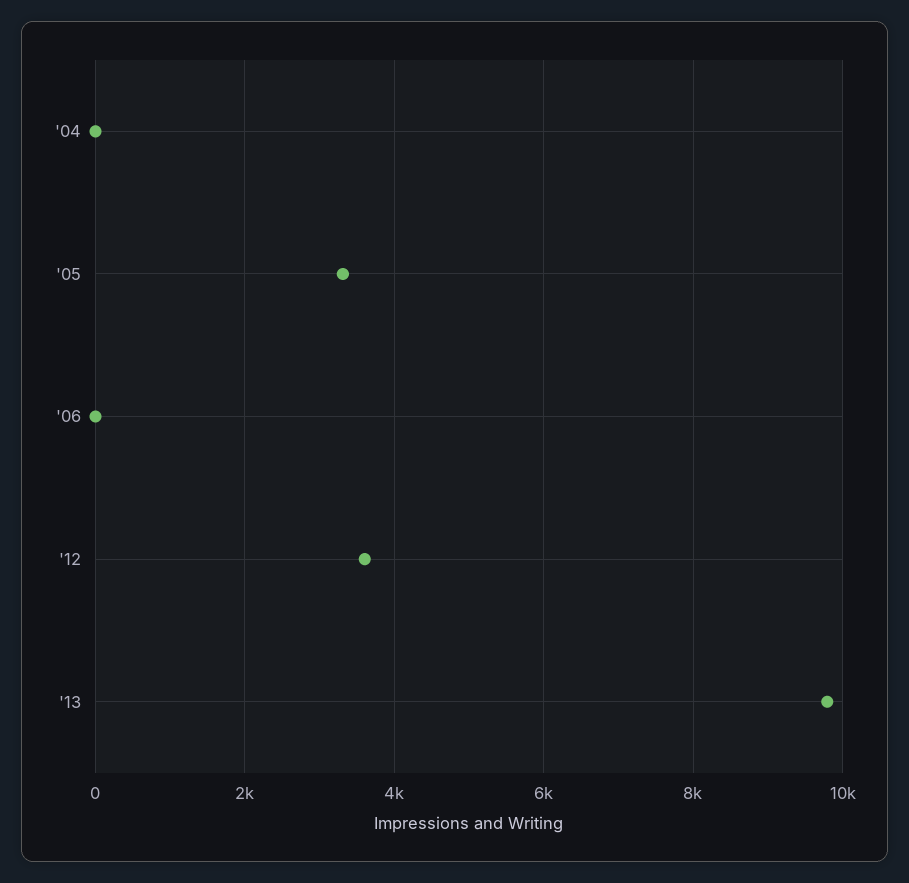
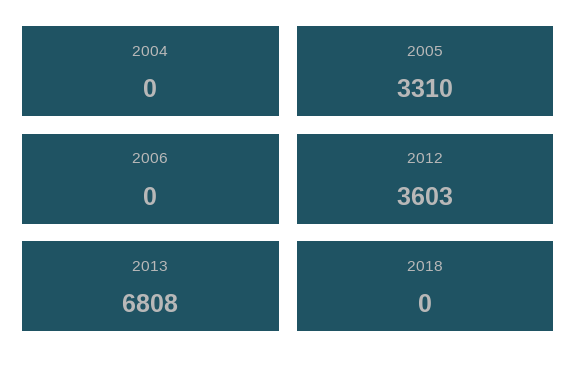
'13: 9800 -> 6808
2018: none -> 0

